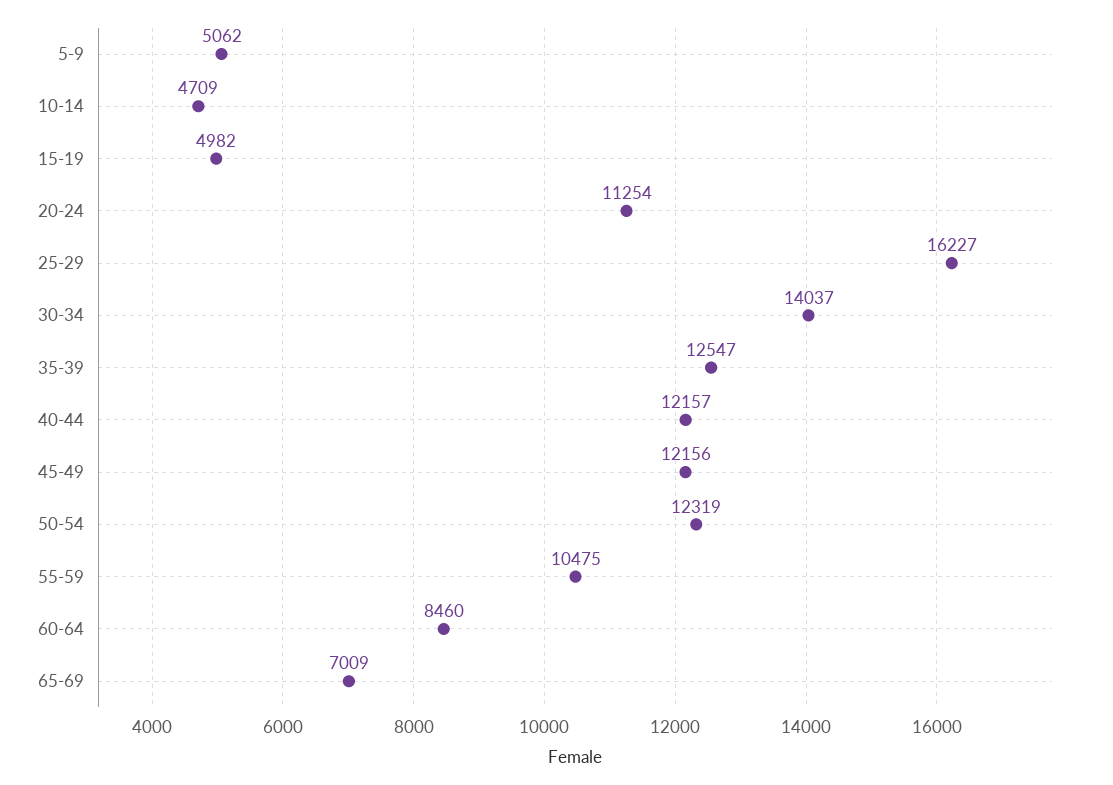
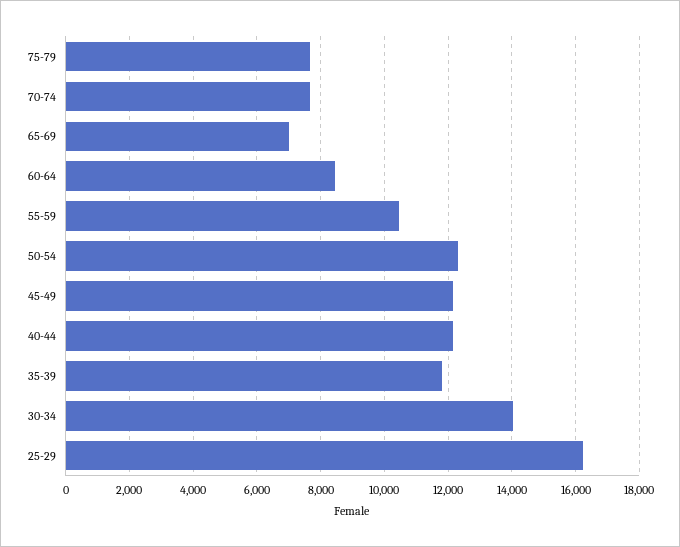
5-9: 5062 -> none
10-14: 4709 -> none
15-19: 4982 -> none
20-24: 11254 -> none
35-39: 12547 -> 11800
75-79: none -> 7600
70-74: none -> 7600

